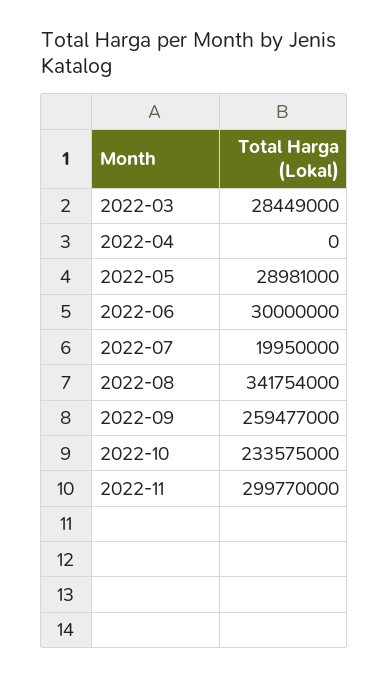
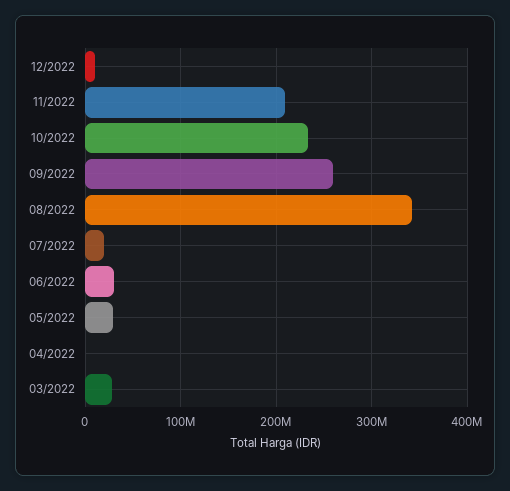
2022-11: 299770000 -> 210000000
12/2022: none -> 10000000

